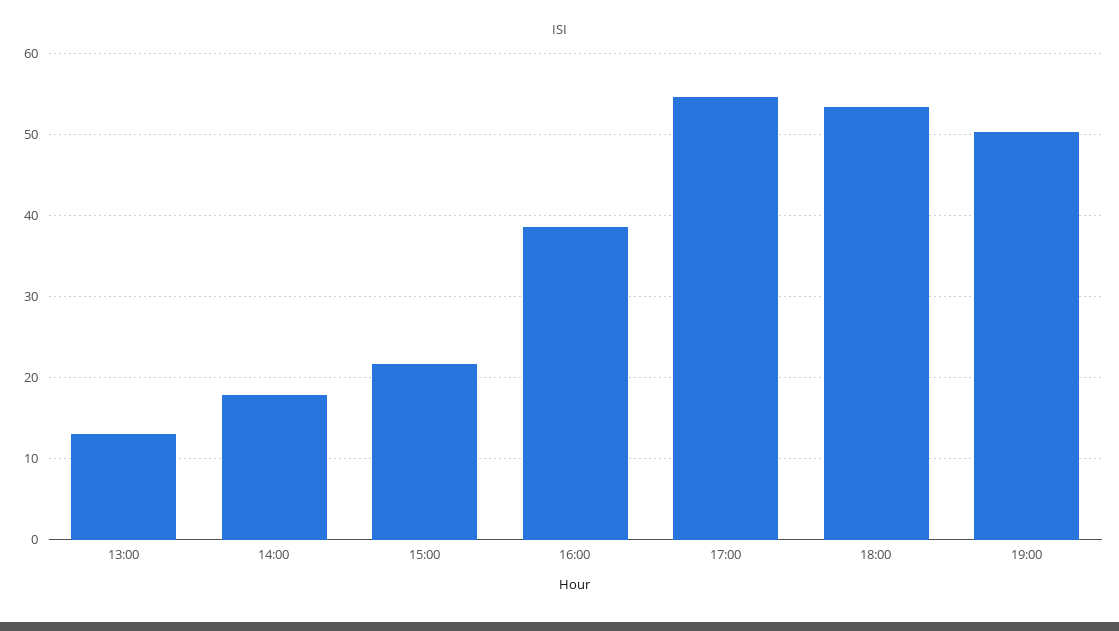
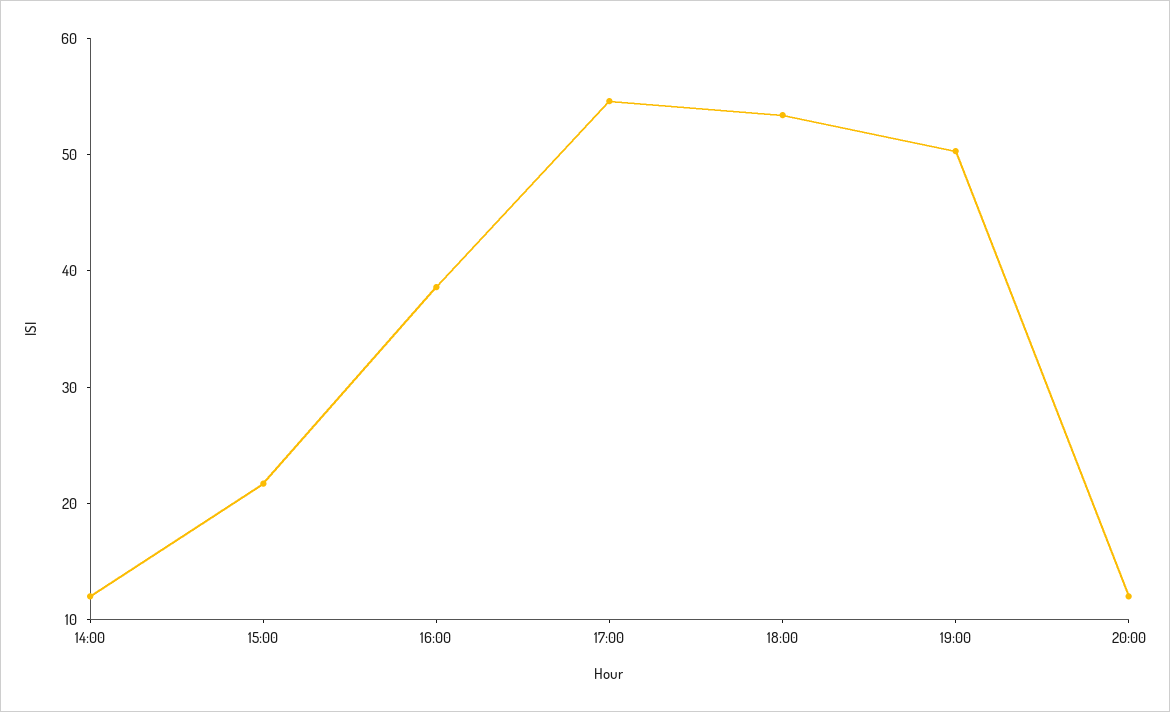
13:00: 13 -> none
14:00: 18 -> 12
20:00: none -> 12

